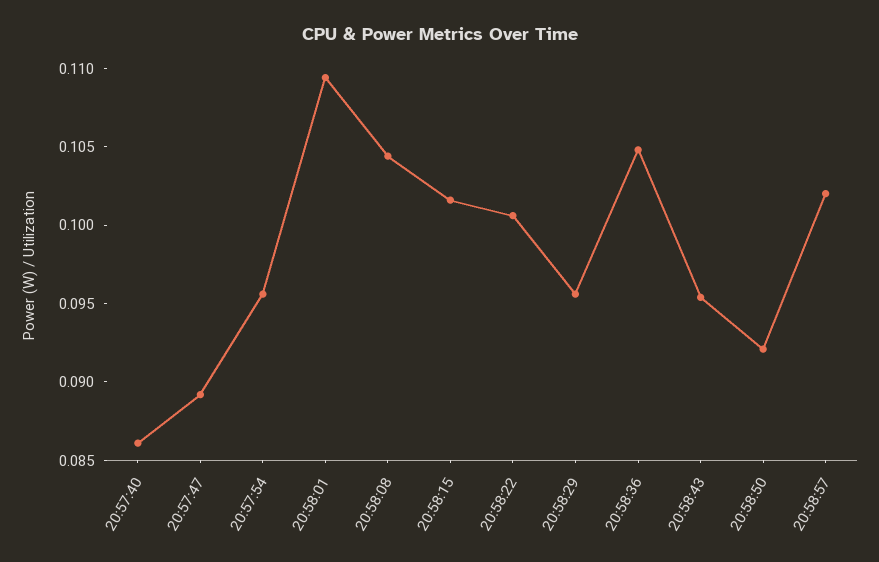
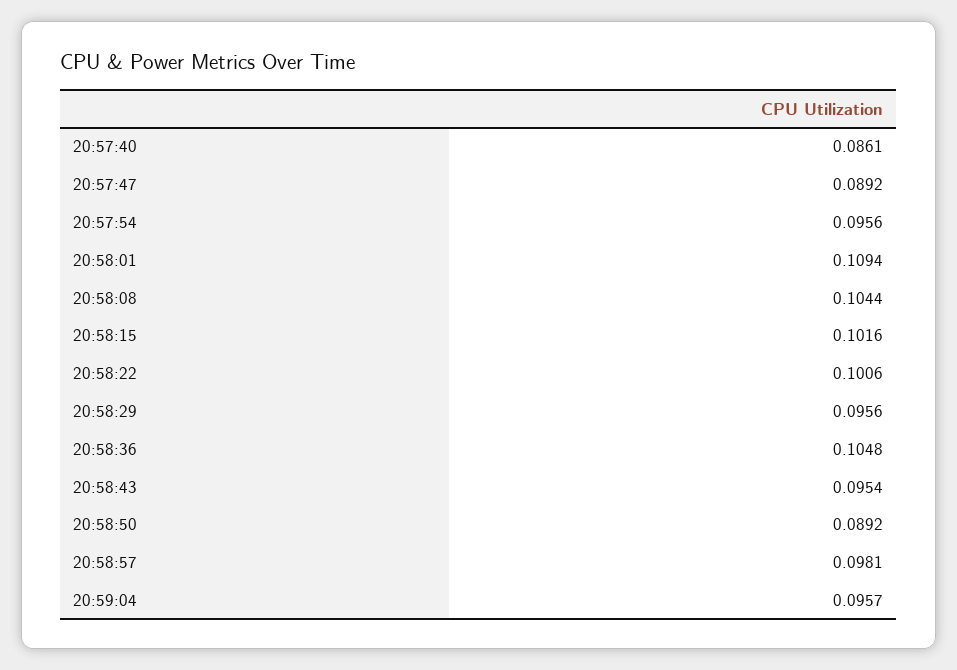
20:58:50: 0.092 -> 0.0892
20:58:57: 0.102 -> 0.0981
20:59:04: none -> 0.0957

